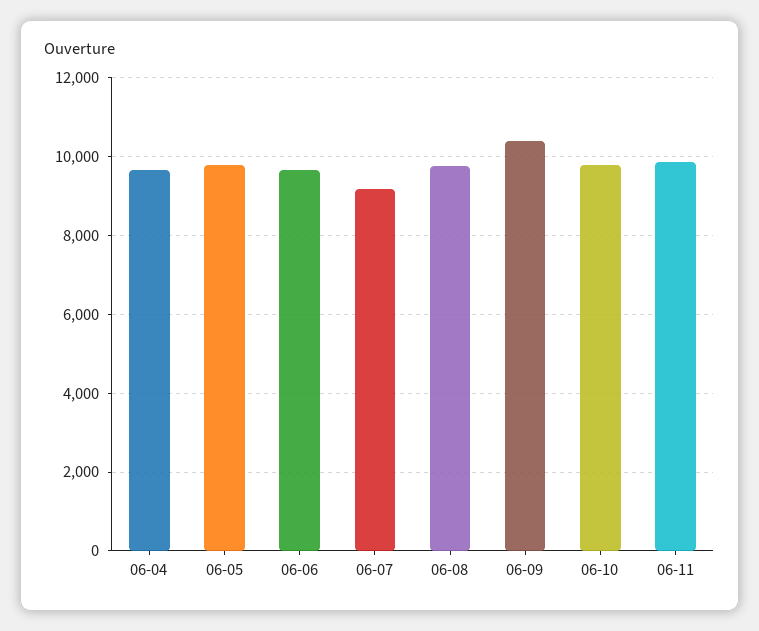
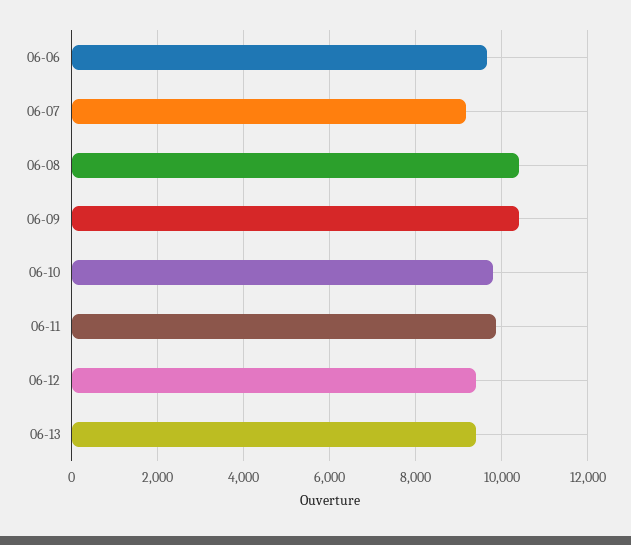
06-04: 9600 -> none
06-05: 9800 -> none
06-08: 9800 -> 10400
06-12: none -> 9400
06-13: none -> 9400

